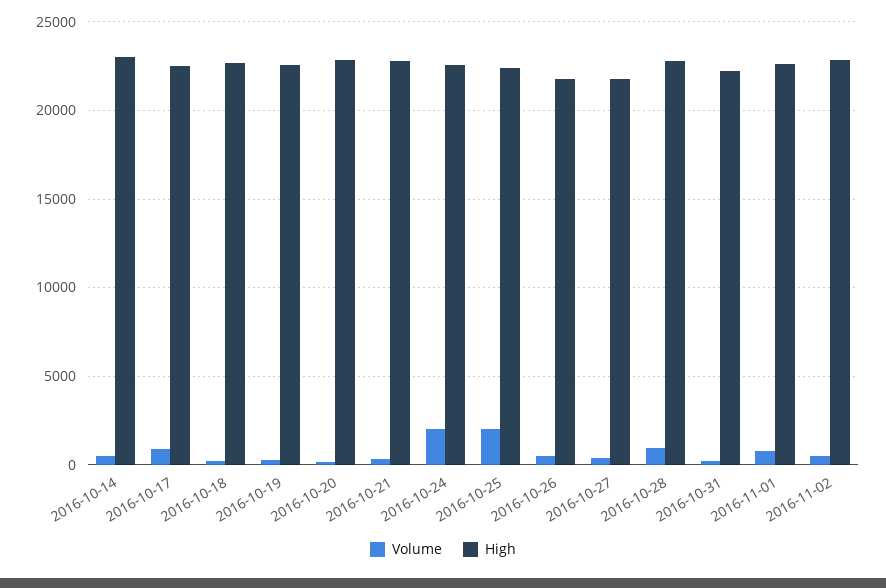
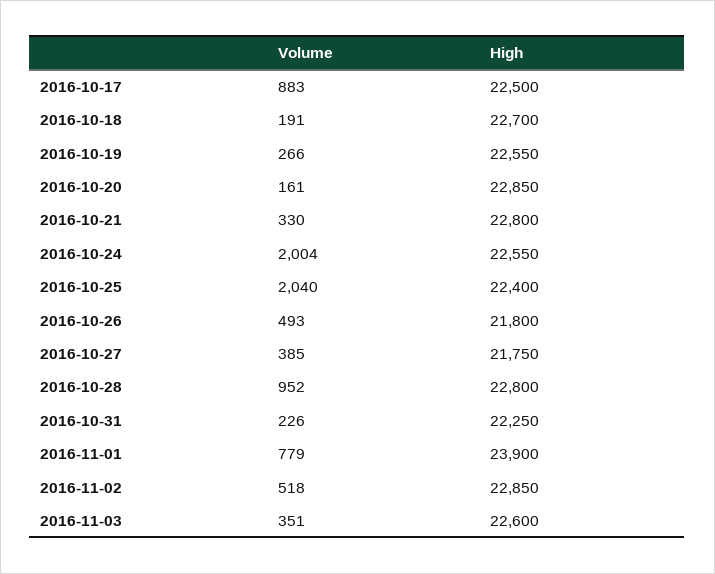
Volume, 2016-10-14: 500 -> none
High, 2016-10-14: 23000 -> none
High, 2016-11-01: 22500 -> 23900
Volume, 2016-11-03: none -> 351
High, 2016-11-03: none -> 22600

